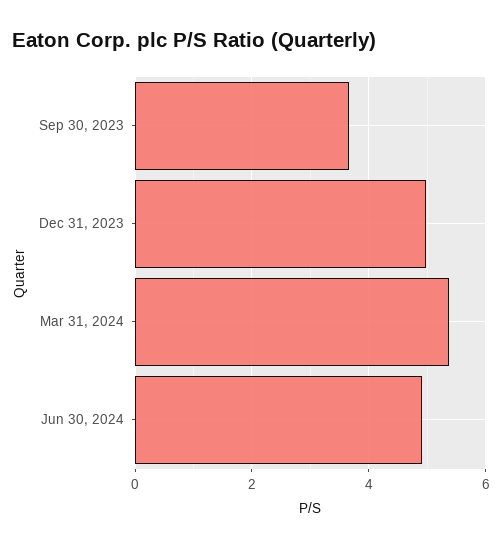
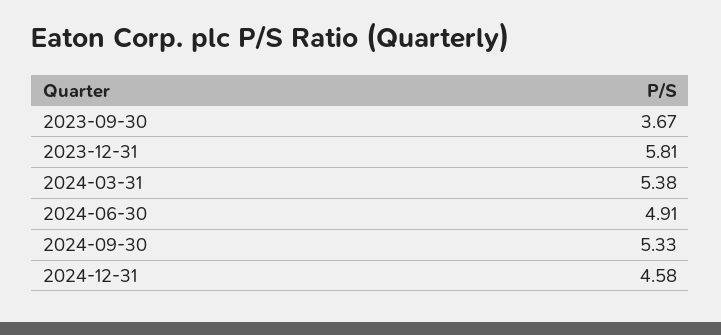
Dec 31, 2023: 5 -> 5.81
2024-09-30: none -> 5.33
2024-12-31: none -> 4.58

